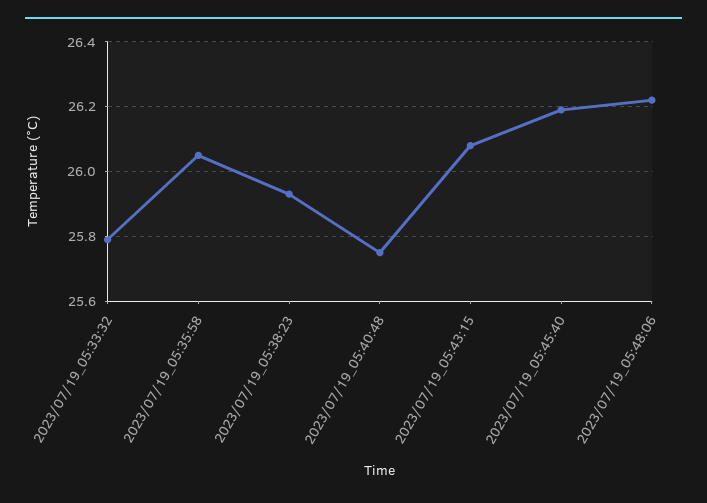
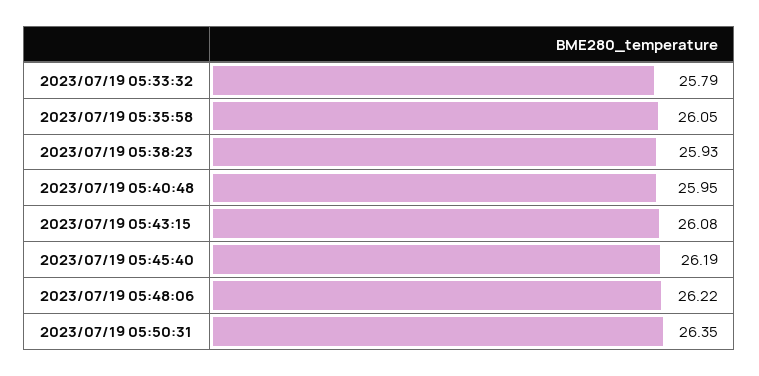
2023/07/19_05:40:48: 25.75 -> 25.95
2023/07/19 05:50:31: none -> 26.35

